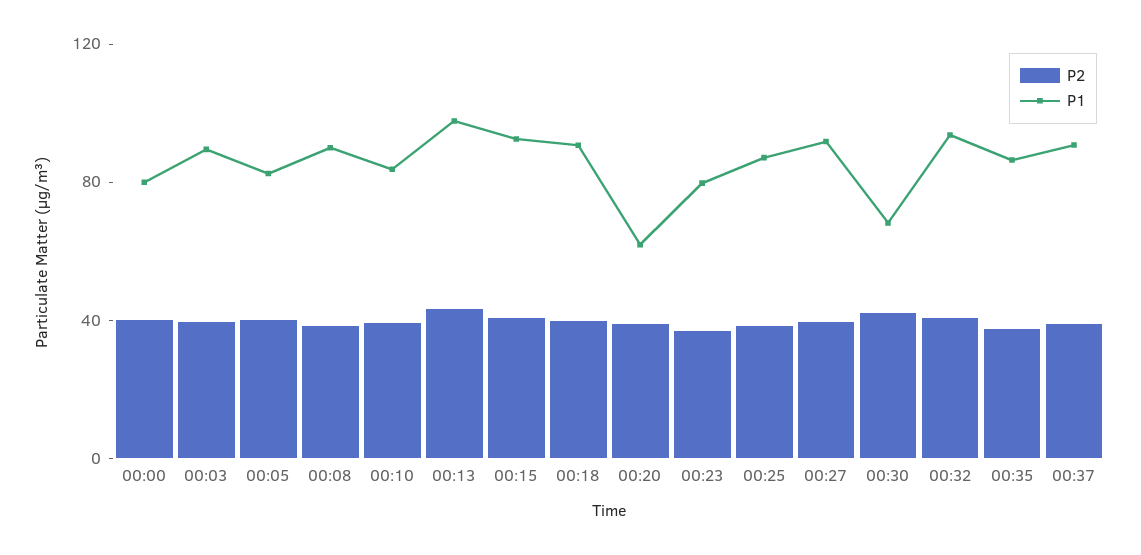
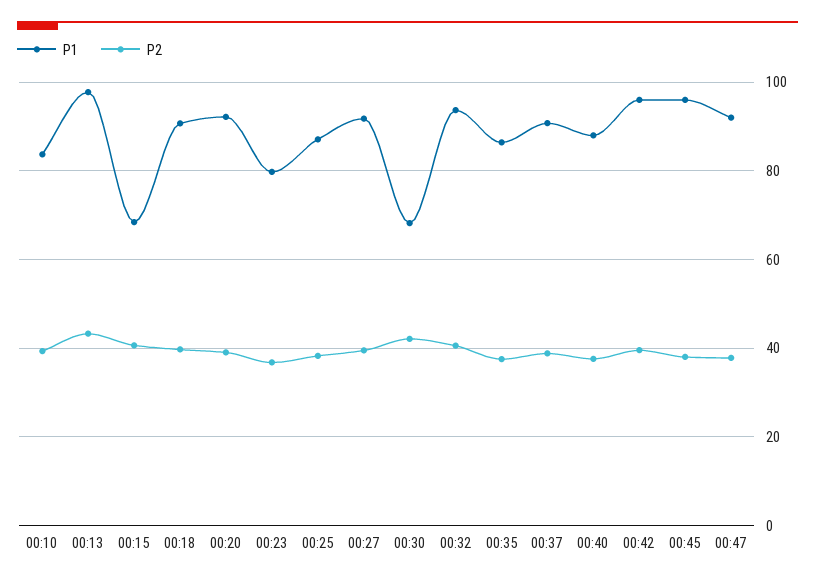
P2, 00:00: 40 -> none
P1, 00:00: 80 -> none
P2, 00:03: 40 -> none
P1, 00:03: 90 -> none
P2, 00:05: 40 -> none
P1, 00:05: 80 -> none
P2, 00:08: 40 -> none
P1, 00:08: 90 -> none
P1, 00:15: 90 -> 68
P1, 00:20: 60 -> 92
P1, 00:40: none -> 88
P2, 00:40: none -> 38
P1, 00:42: none -> 96
P2, 00:42: none -> 40
P1, 00:45: none -> 96
P2, 00:45: none -> 38
P1, 00:47: none -> 92
P2, 00:47: none -> 38

